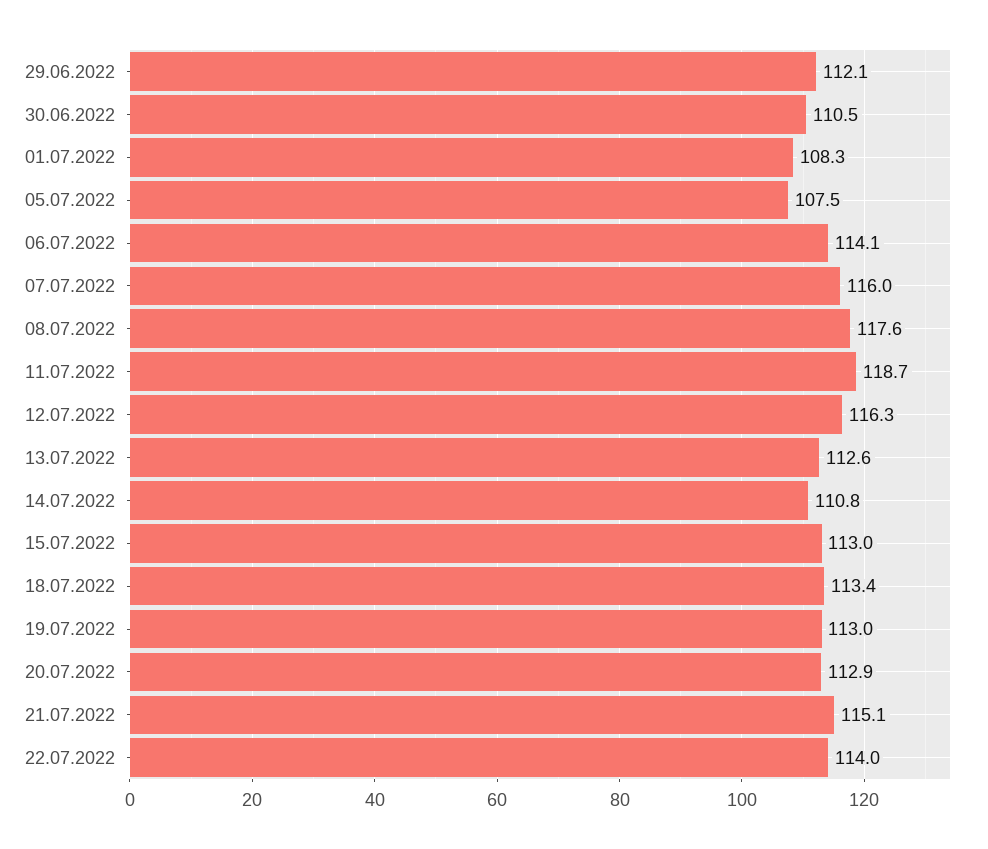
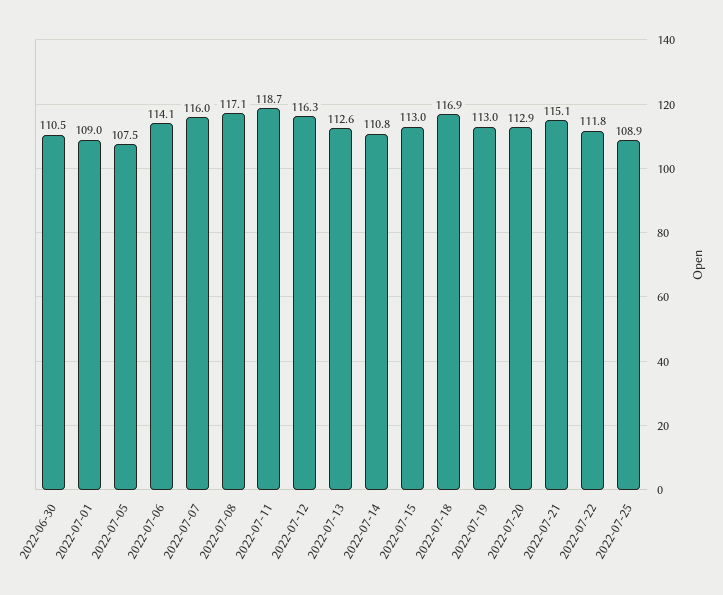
29.06.2022: 112.1 -> none
01.07.2022: 108.3 -> 109
08.07.2022: 117.6 -> 117.1
18.07.2022: 113.4 -> 116.9
22.07.2022: 114 -> 111.8
2022-07-25: none -> 108.9

